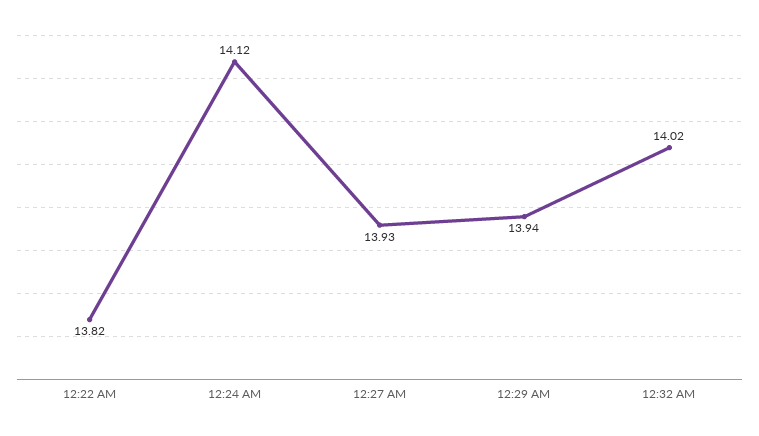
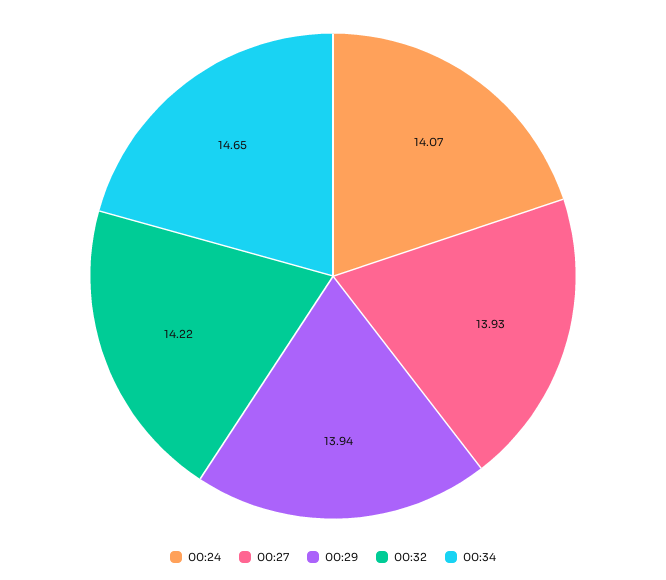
12:22 AM: 13.82 -> none
12:24 AM: 14.12 -> 14.07
12:32 AM: 14.02 -> 14.22
00:34: none -> 14.65

